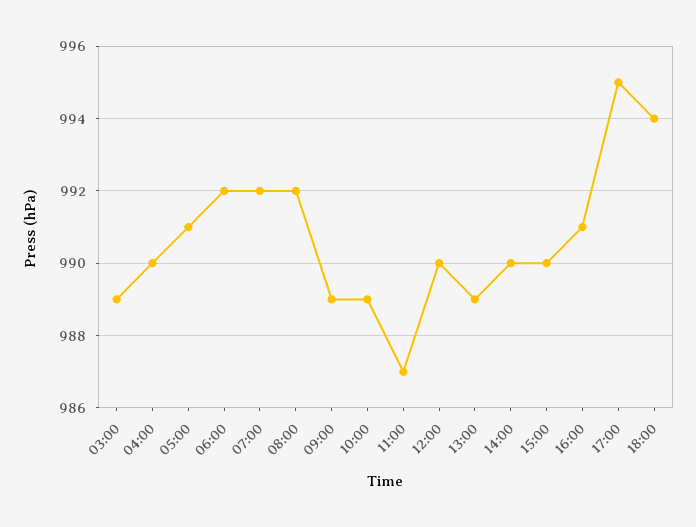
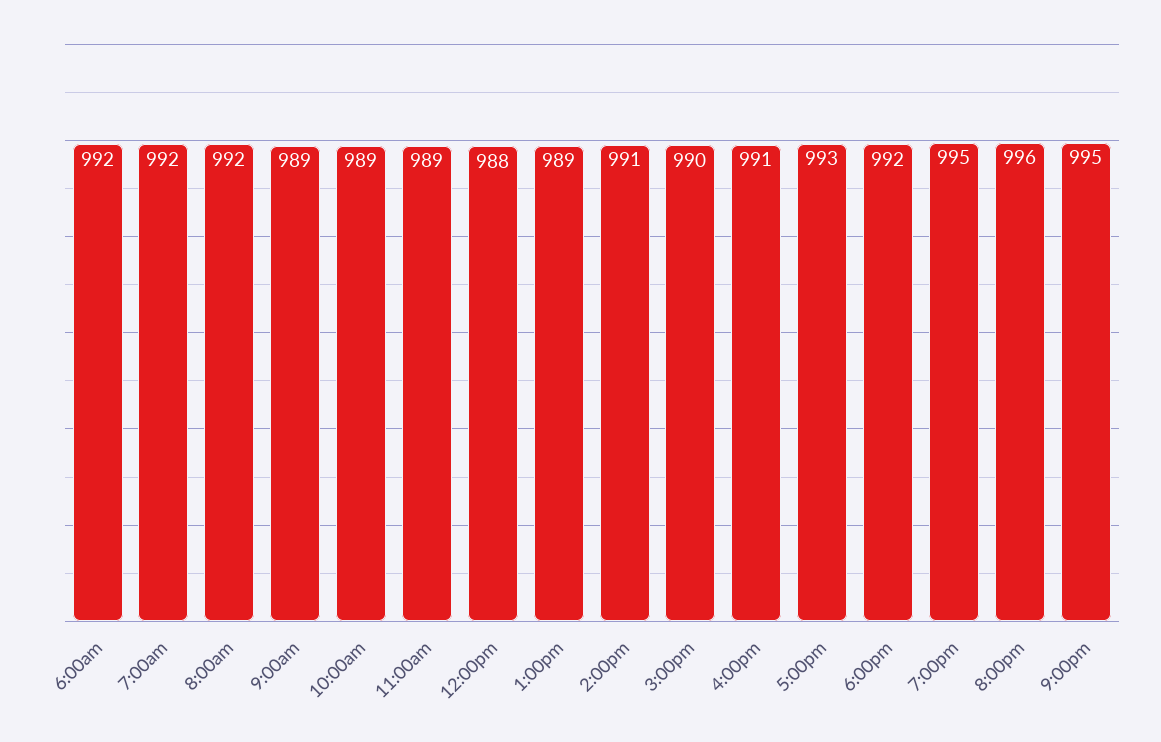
03:00: 989 -> none
04:00: 990 -> none
05:00: 991 -> none
11:00: 987 -> 989
12:00: 990 -> 988
14:00: 990 -> 991
17:00: 995 -> 993
18:00: 994 -> 992
7:00pm: none -> 995
8:00pm: none -> 996
9:00pm: none -> 995

